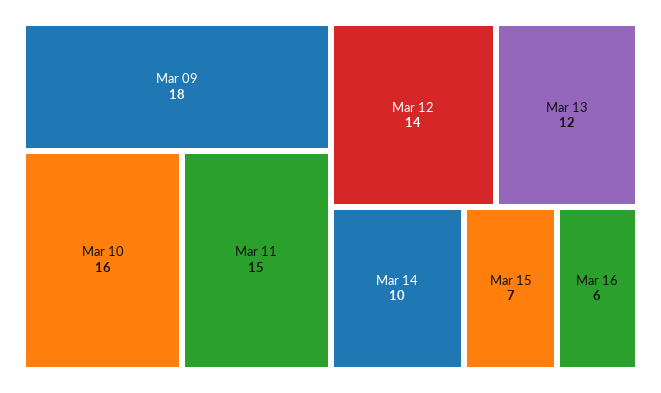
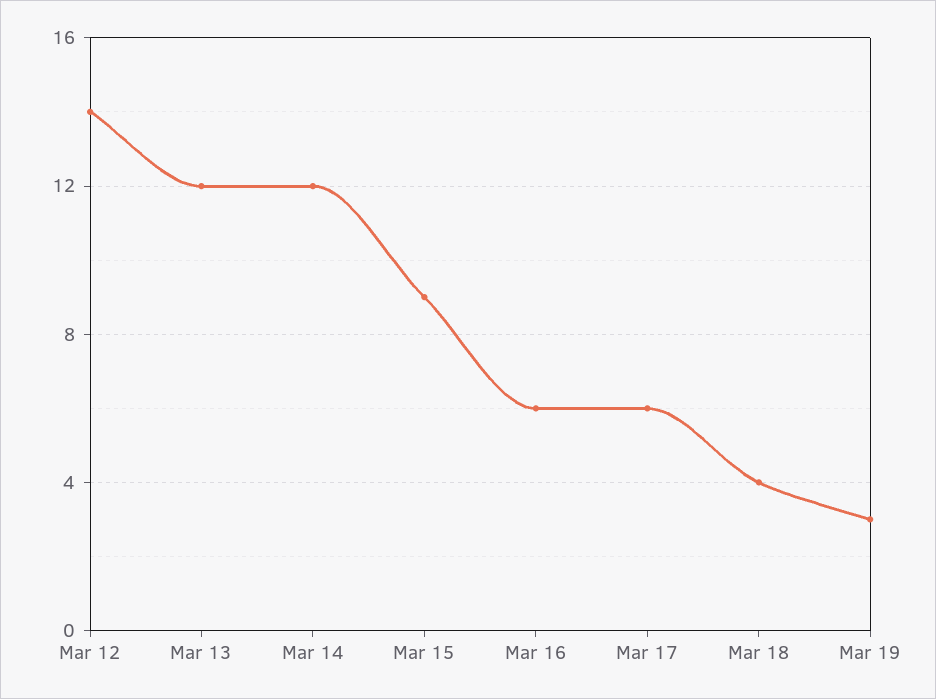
Mar 09: 18 -> none
Mar 10: 16 -> none
Mar 11: 15 -> none
Mar 14: 10 -> 12
Mar 15: 7 -> 9
Mar 17: none -> 6
Mar 18: none -> 4
Mar 19: none -> 3

